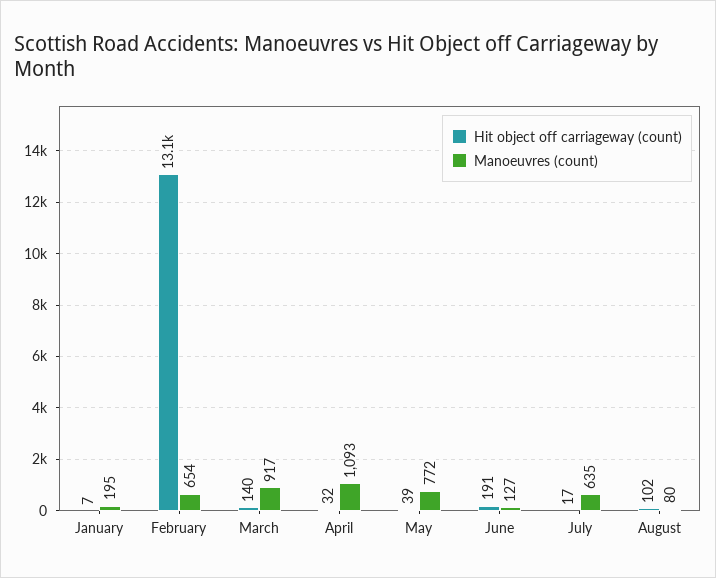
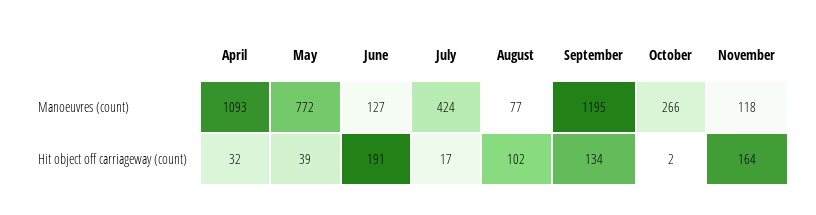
Hit object off carriageway (count), January: 7 -> none
Manoeuvres (count), January: 195 -> none
Hit object off carriageway (count), February: 13100 -> none
Manoeuvres (count), February: 654 -> none
Hit object off carriageway (count), March: 140 -> none
Manoeuvres (count), March: 917 -> none
Manoeuvres (count), July: 635 -> 424
Manoeuvres (count), August: 80 -> 77
Manoeuvres (count), September: none -> 1195
Manoeuvres (count), October: none -> 266
Manoeuvres (count), November: none -> 118
Hit object off carriageway (count), September: none -> 134
Hit object off carriageway (count), October: none -> 2
Hit object off carriageway (count), November: none -> 164

